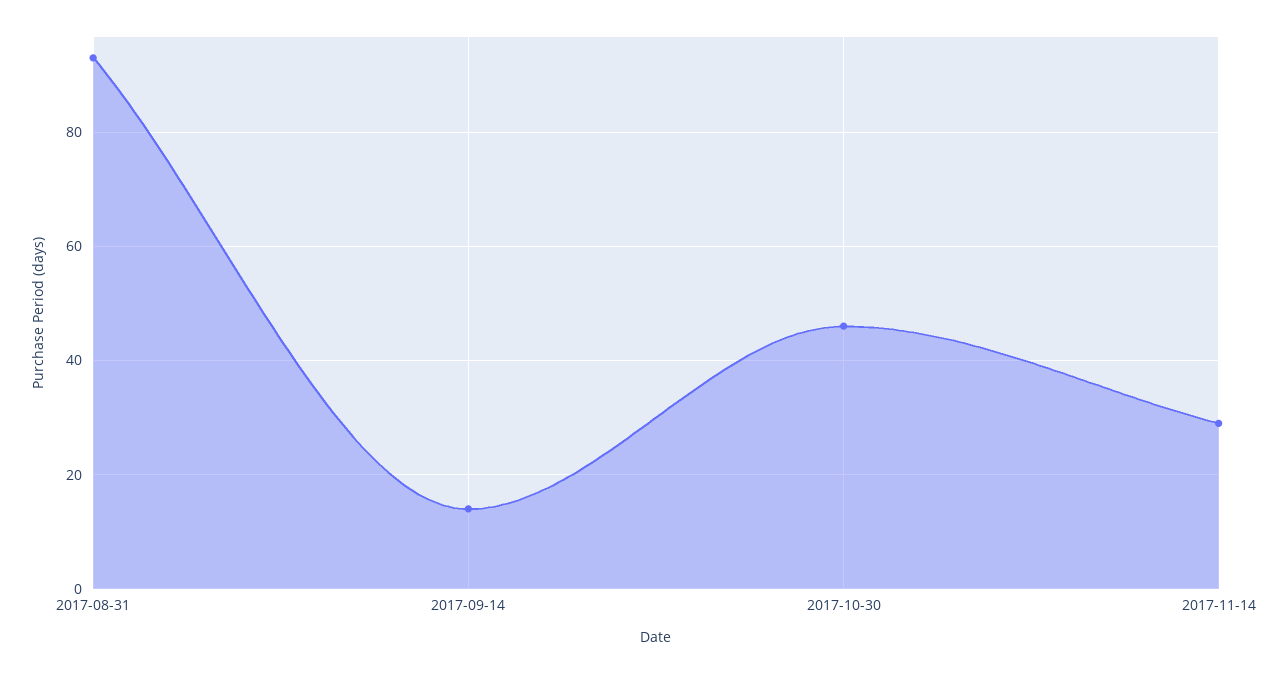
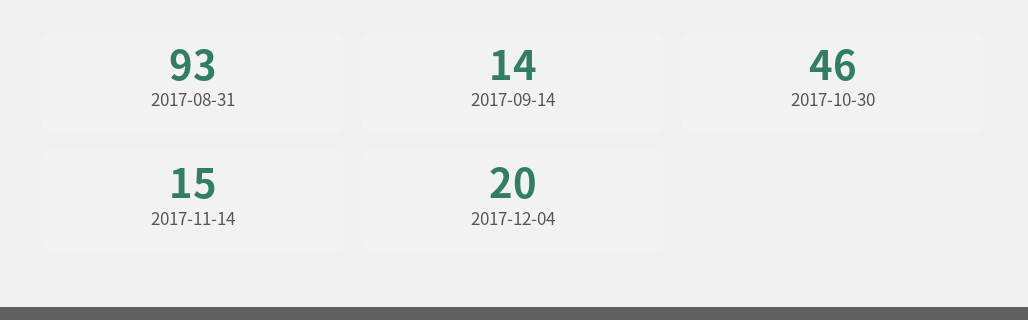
2017-11-14: 30 -> 15
2017-12-04: none -> 20

